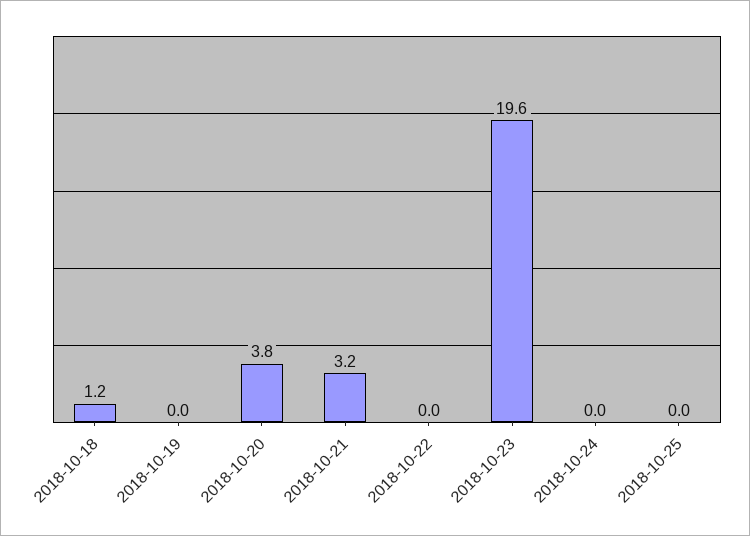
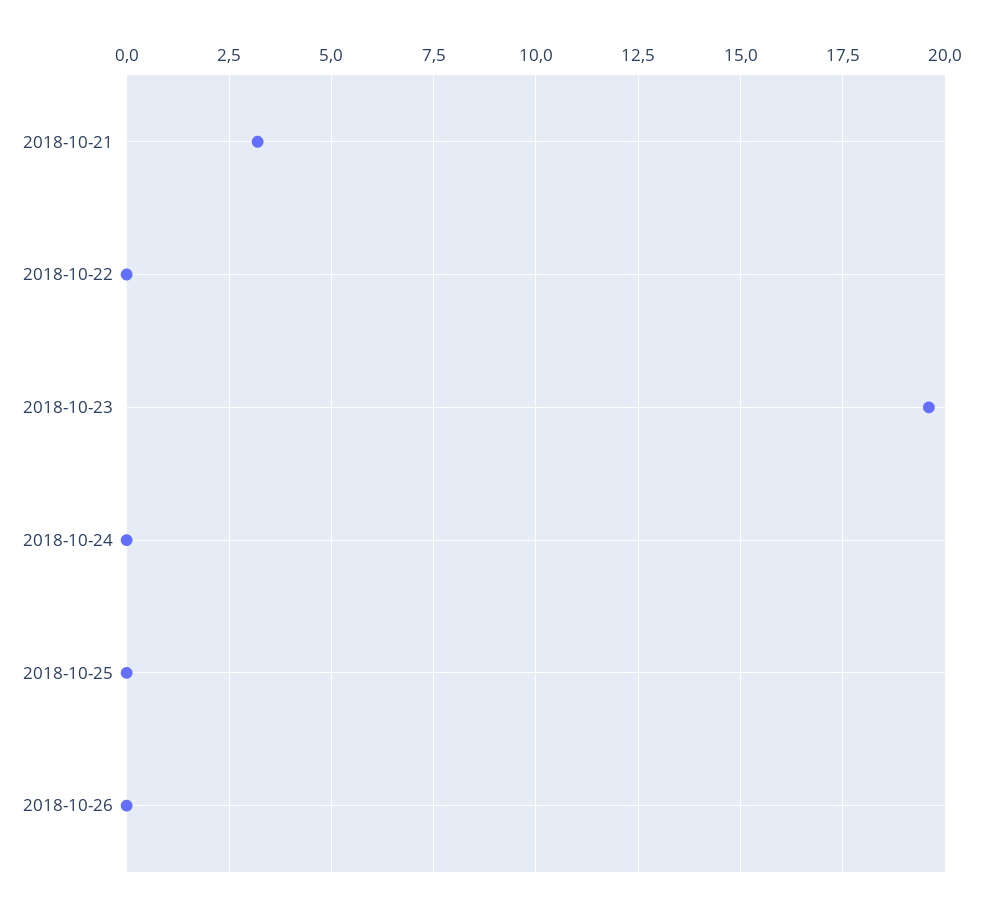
2018-10-18: 1.2 -> none
2018-10-19: 0 -> none
2018-10-20: 3.8 -> none
2018-10-26: none -> 0

